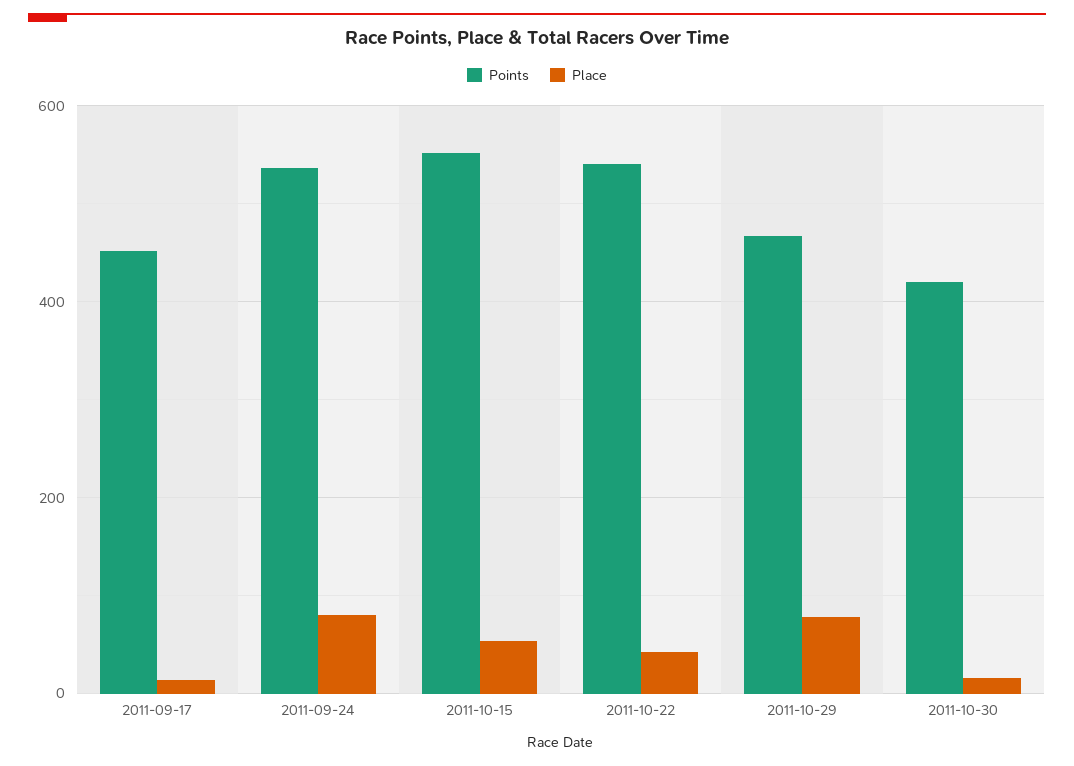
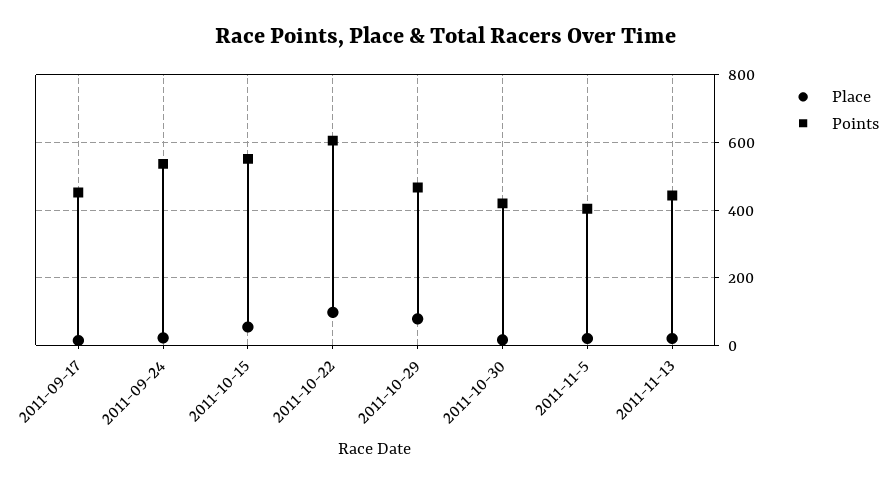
Place, 2011-09-24: 80 -> 20
Points, 2011-10-22: 540 -> 600
Place, 2011-10-22: 40 -> 100
Place, 2011-11-5: none -> 20
Points, 2011-11-5: none -> 400
Place, 2011-11-13: none -> 20
Points, 2011-11-13: none -> 440

